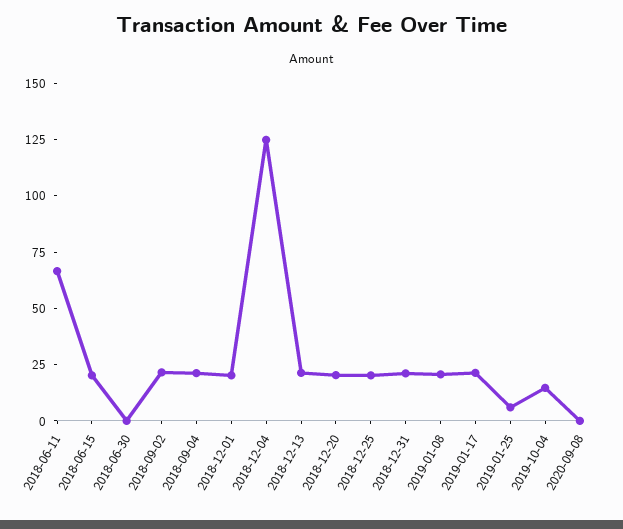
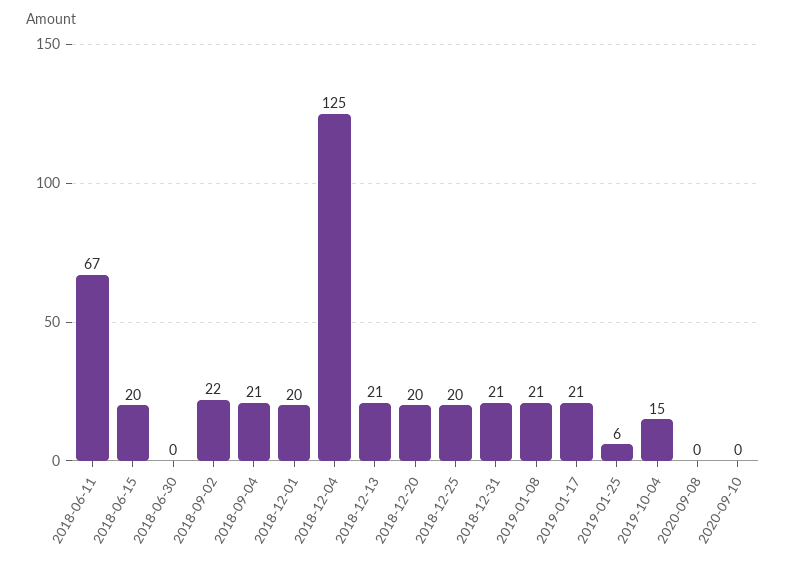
2020-09-10: none -> 0

